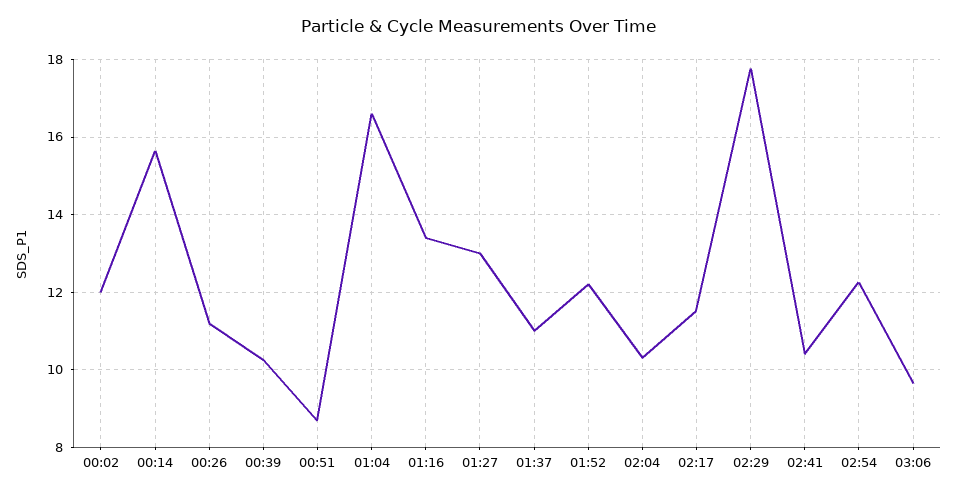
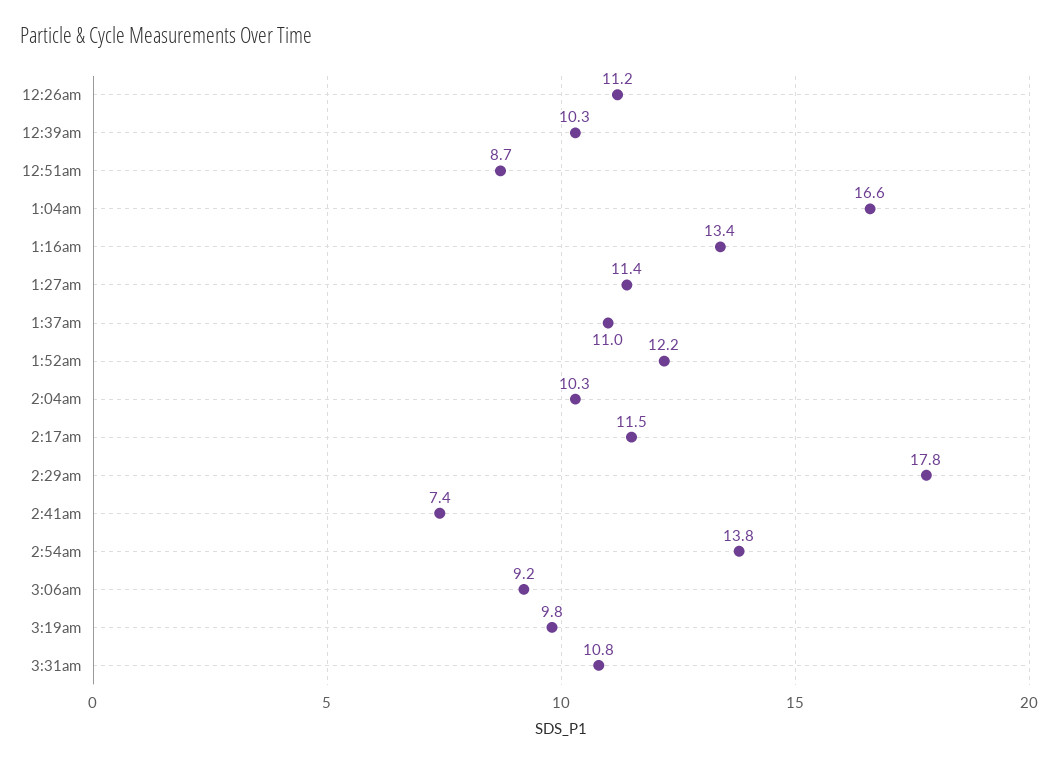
00:02: 12 -> none
00:14: 15.6 -> none
01:27: 13 -> 11.4
02:41: 10.4 -> 7.4
02:54: 12.2 -> 13.8
03:06: 9.6 -> 9.2
3:19am: none -> 9.8
3:31am: none -> 10.8

